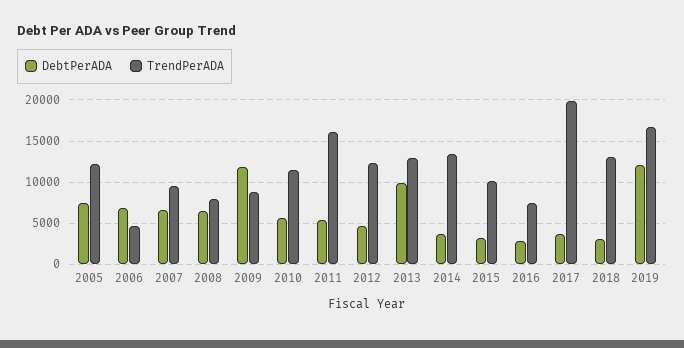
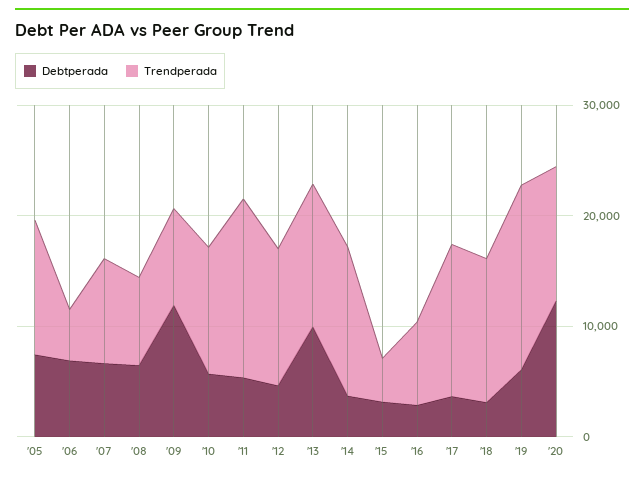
TrendPerADA, 2015: 10000 -> 4000
TrendPerADA, 2017: 20000 -> 14000
DebtPerADA, 2019: 12000 -> 6000
DebtPerADA, '20: none -> 12000
TrendPerADA, '20: none -> 12000

